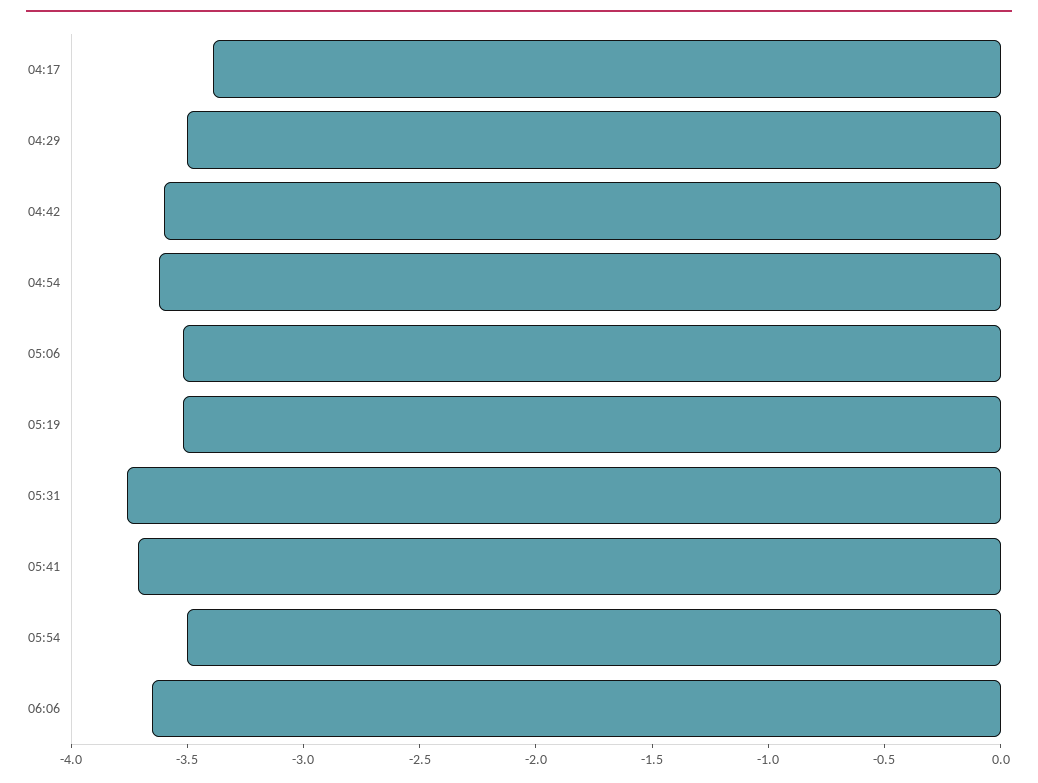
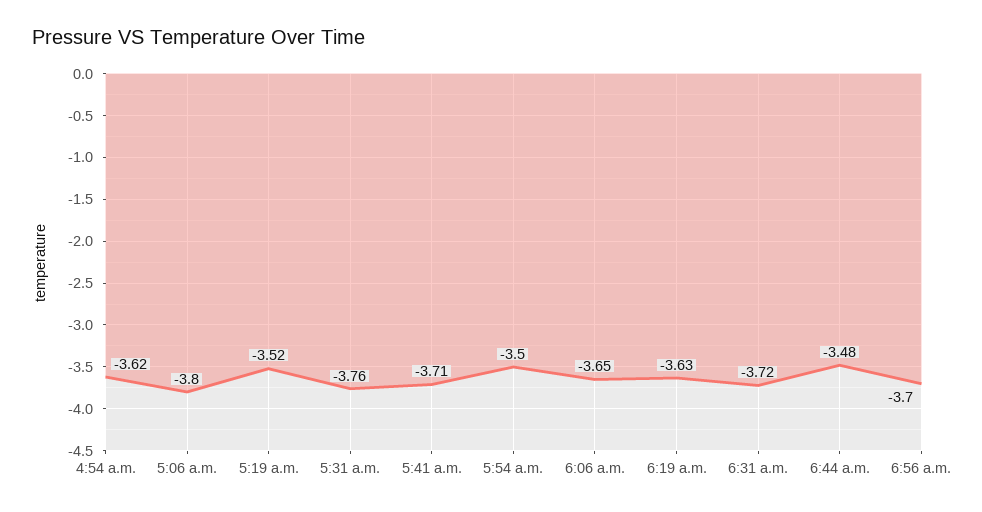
04:17: -3.4 -> none
04:29: -3.5 -> none
04:42: -3.6 -> none
05:06: -3.5 -> -3.8
6:19 a.m.: none -> -3.63
6:31 a.m.: none -> -3.72
6:44 a.m.: none -> -3.48
6:56 a.m.: none -> -3.7

